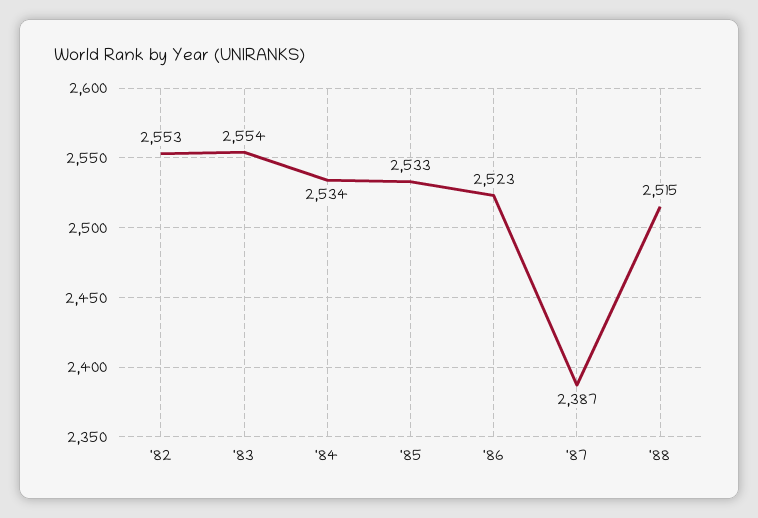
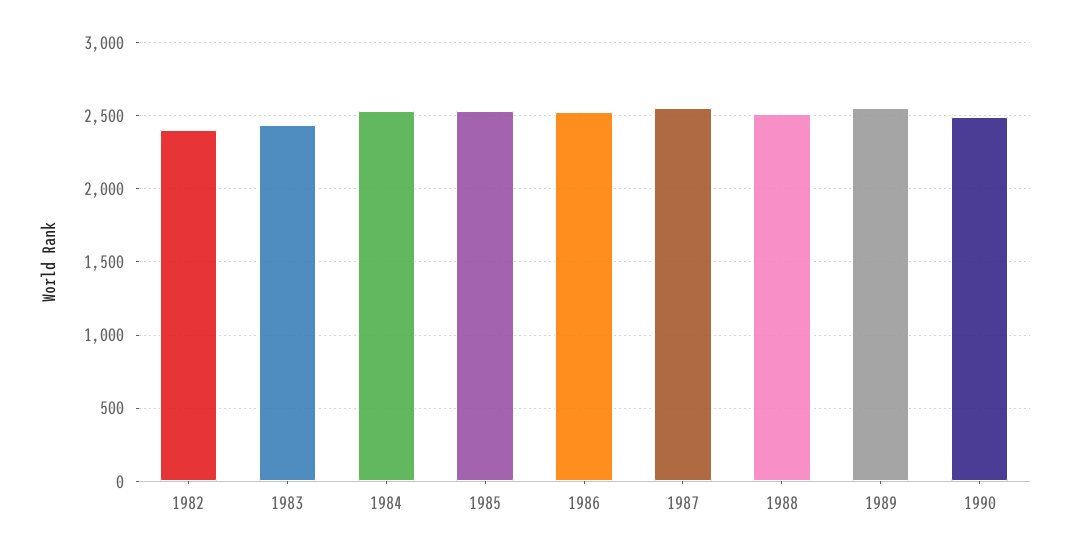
'82: 2553 -> 2400
'83: 2554 -> 2450
'87: 2387 -> 2550
1989: none -> 2550
1990: none -> 2500

